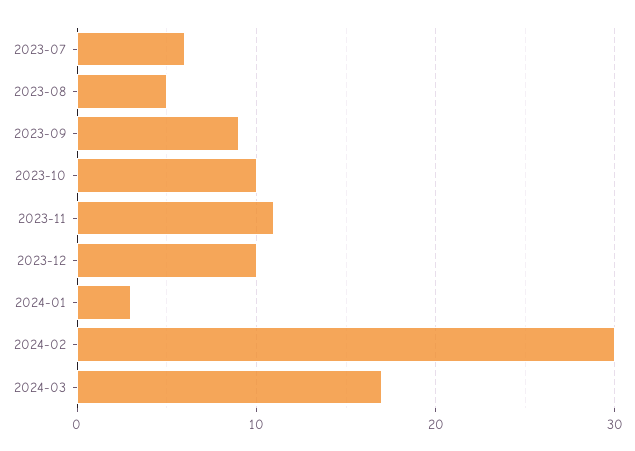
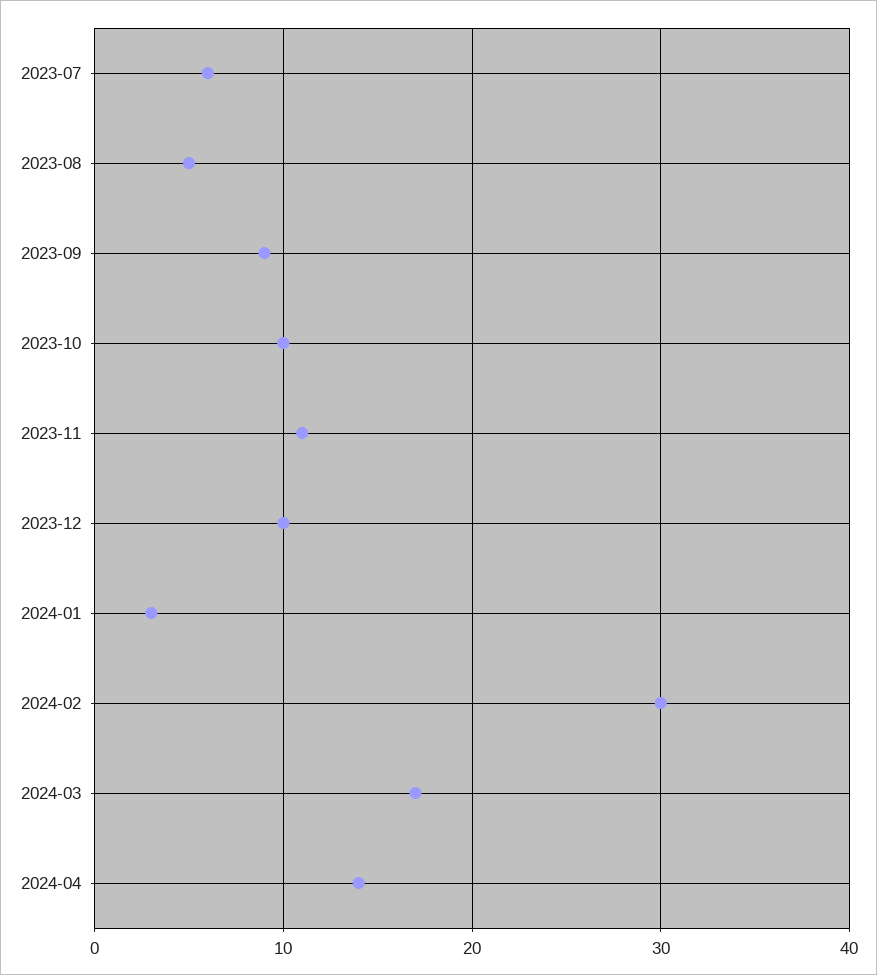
2024-04: none -> 14

